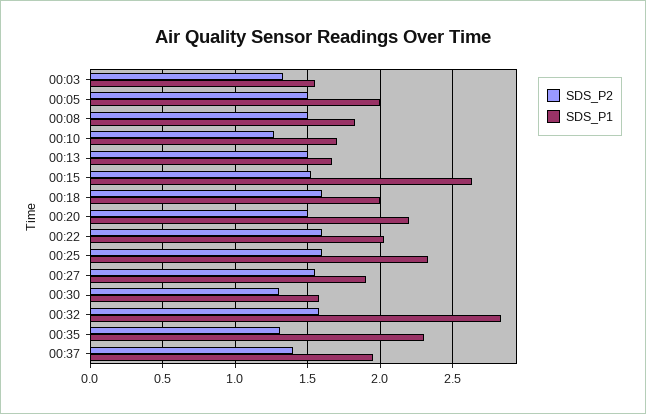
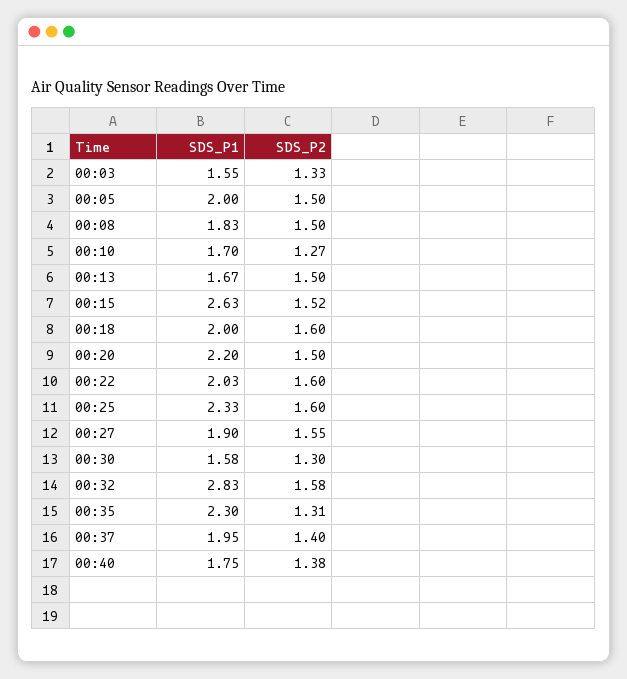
SDS_P1, 00:40: none -> 1.75
SDS_P2, 00:40: none -> 1.38

